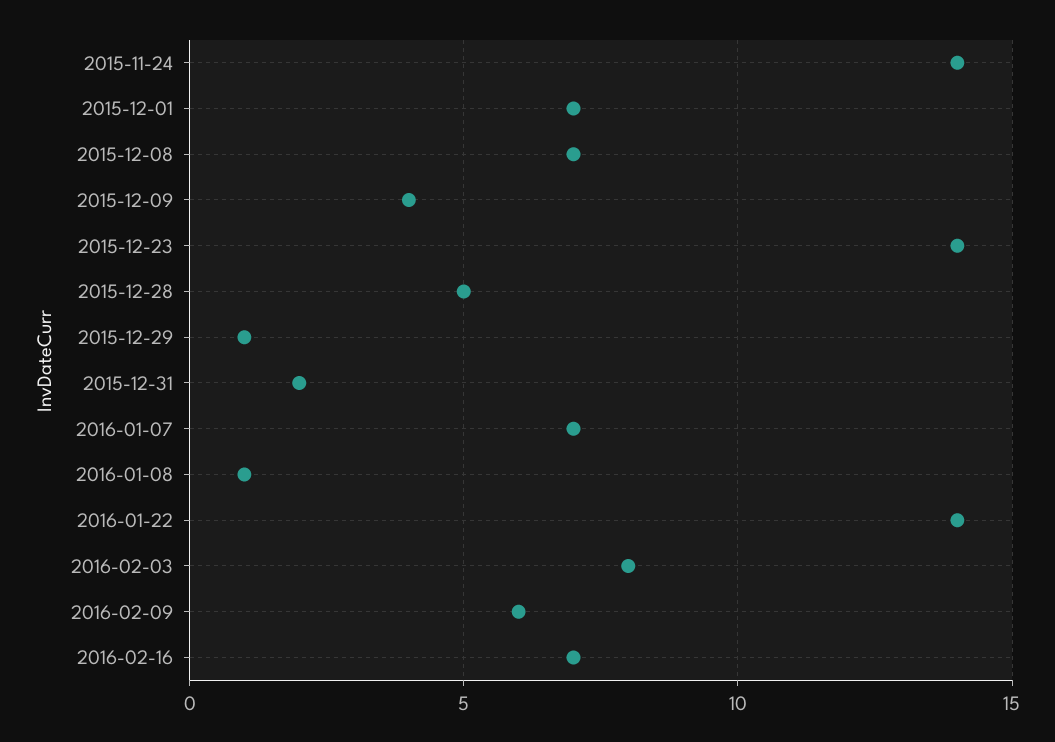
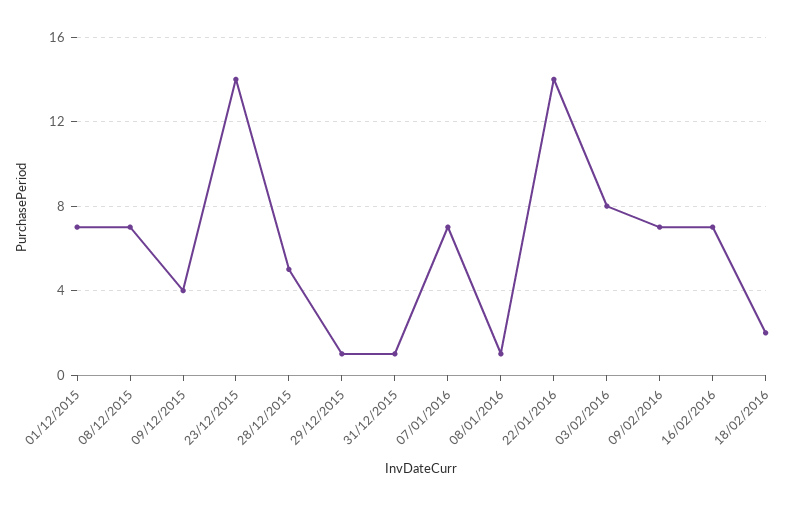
2015-11-24: 14 -> none
2015-12-31: 2 -> 1
2016-02-09: 6 -> 7
18/02/2016: none -> 2

